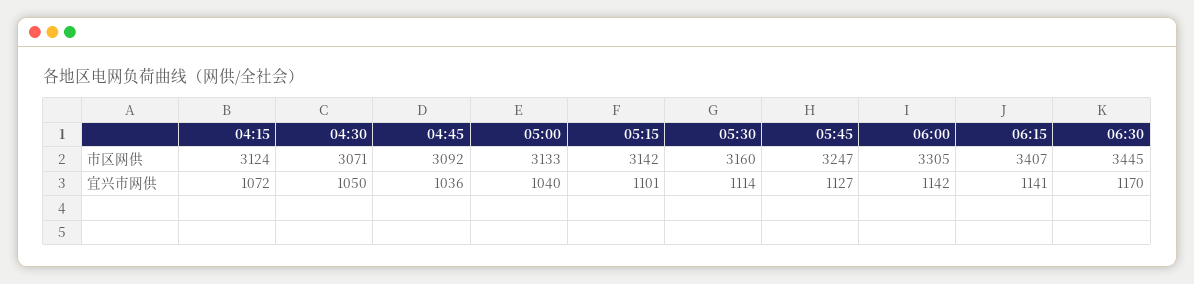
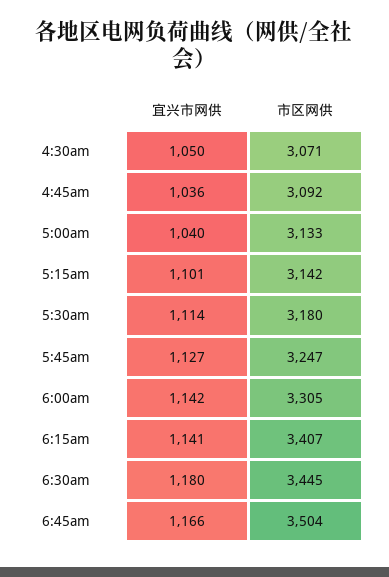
04:15, 市区网供: 3124 -> none
05:30, 市区网供: 3160 -> 3180
04:15, 宜兴市网供: 1072 -> none
06:30, 宜兴市网供: 1170 -> 1180
6:45am, 宜兴市网供: none -> 1166
6:45am, 市区网供: none -> 3504

